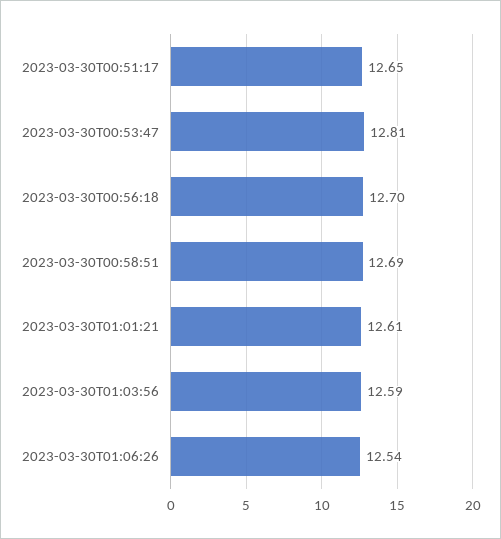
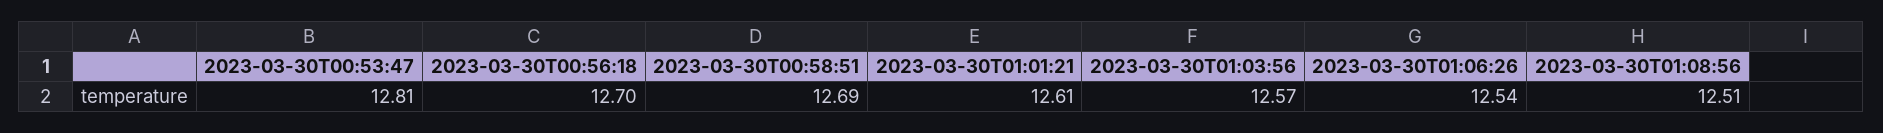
2023-03-30T00:51:17: 12.65 -> none
2023-03-30T01:03:56: 12.59 -> 12.57
2023-03-30T01:08:56: none -> 12.51

